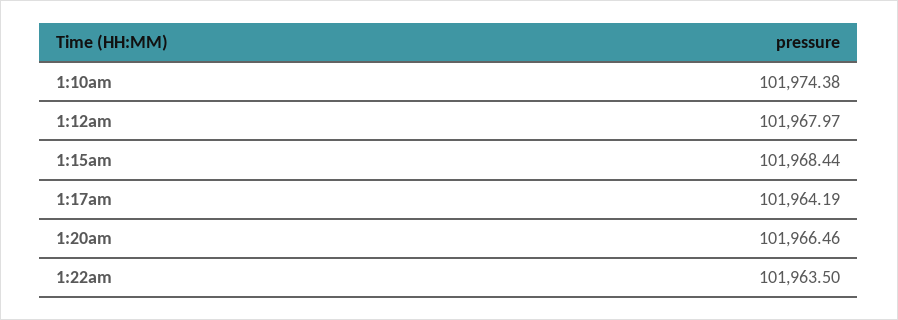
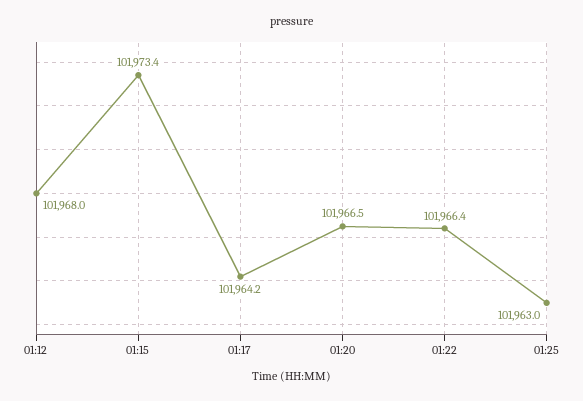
1:10am: 101974.38 -> none
1:15am: 101968.44 -> 101973.4
1:22am: 101963.5 -> 101966.4
01:25: none -> 101963

